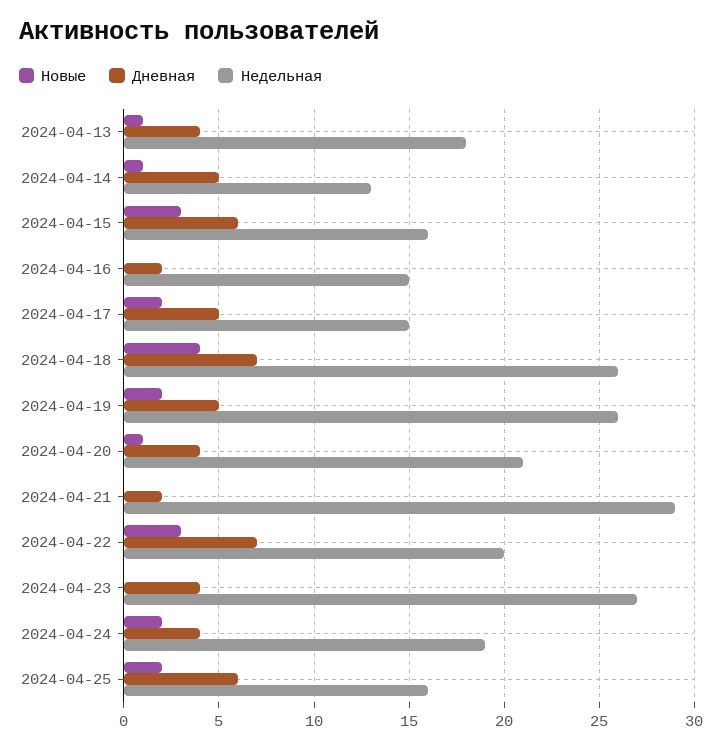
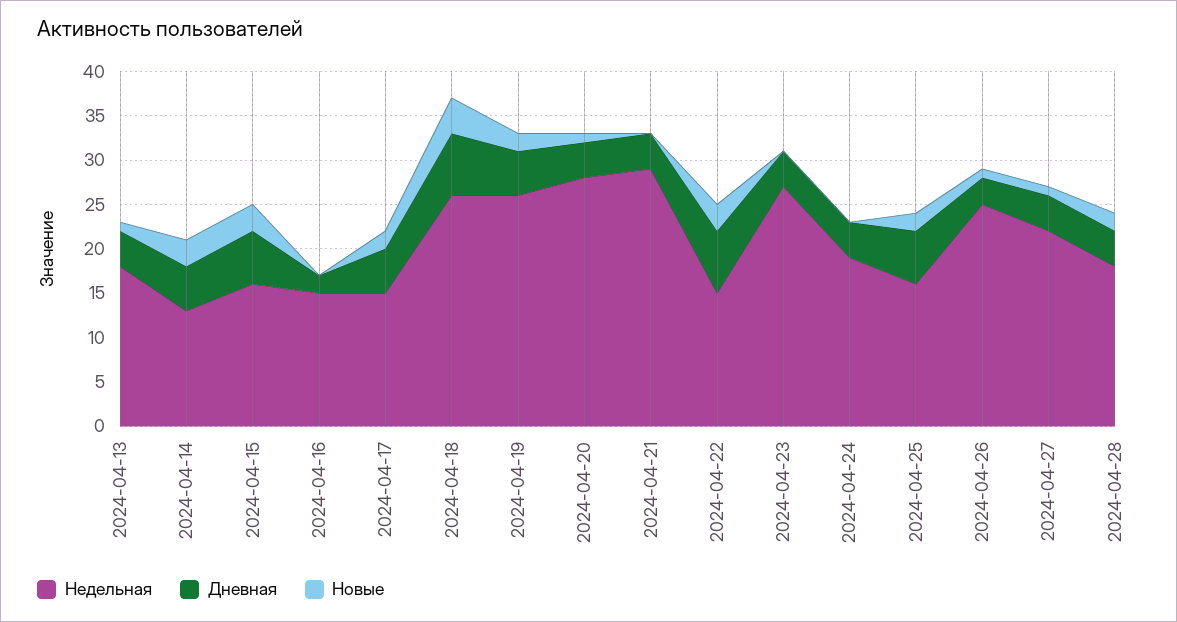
Новые, 2024-04-14: 1 -> 3
Недельная, 2024-04-20: 21 -> 28
Дневная, 2024-04-21: 2 -> 4
Недельная, 2024-04-22: 20 -> 15
Новые, 2024-04-24: 2 -> 0
Недельная, 2024-04-26: none -> 25
Дневная, 2024-04-26: none -> 3
Новые, 2024-04-26: none -> 1
Недельная, 2024-04-27: none -> 22
Дневная, 2024-04-27: none -> 4
Новые, 2024-04-27: none -> 1
Недельная, 2024-04-28: none -> 18
Дневная, 2024-04-28: none -> 4
Новые, 2024-04-28: none -> 2

